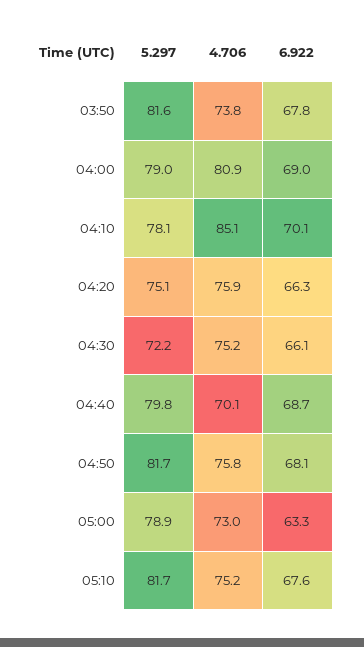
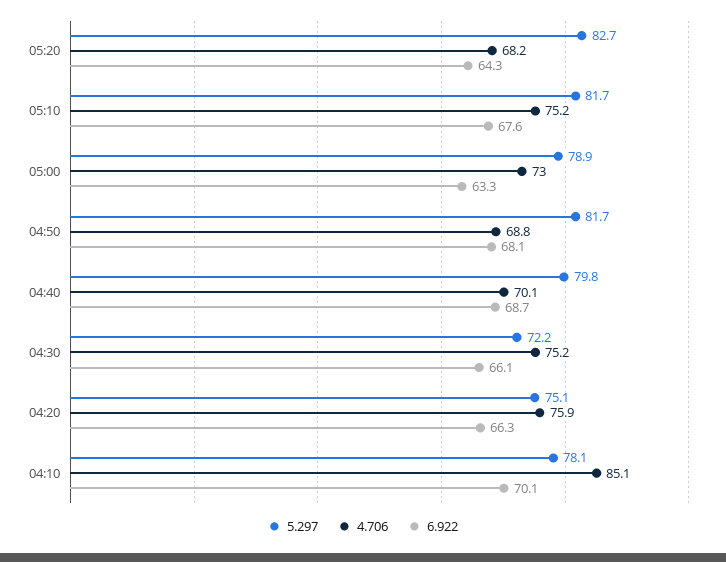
5.297, 03:50: 81.6 -> none
4.706, 03:50: 73.8 -> none
6.922, 03:50: 67.8 -> none
5.297, 04:00: 79 -> none
4.706, 04:00: 80.9 -> none
6.922, 04:00: 69 -> none
4.706, 04:50: 75.8 -> 68.8
5.297, 05:20: none -> 82.7
4.706, 05:20: none -> 68.2
6.922, 05:20: none -> 64.3

